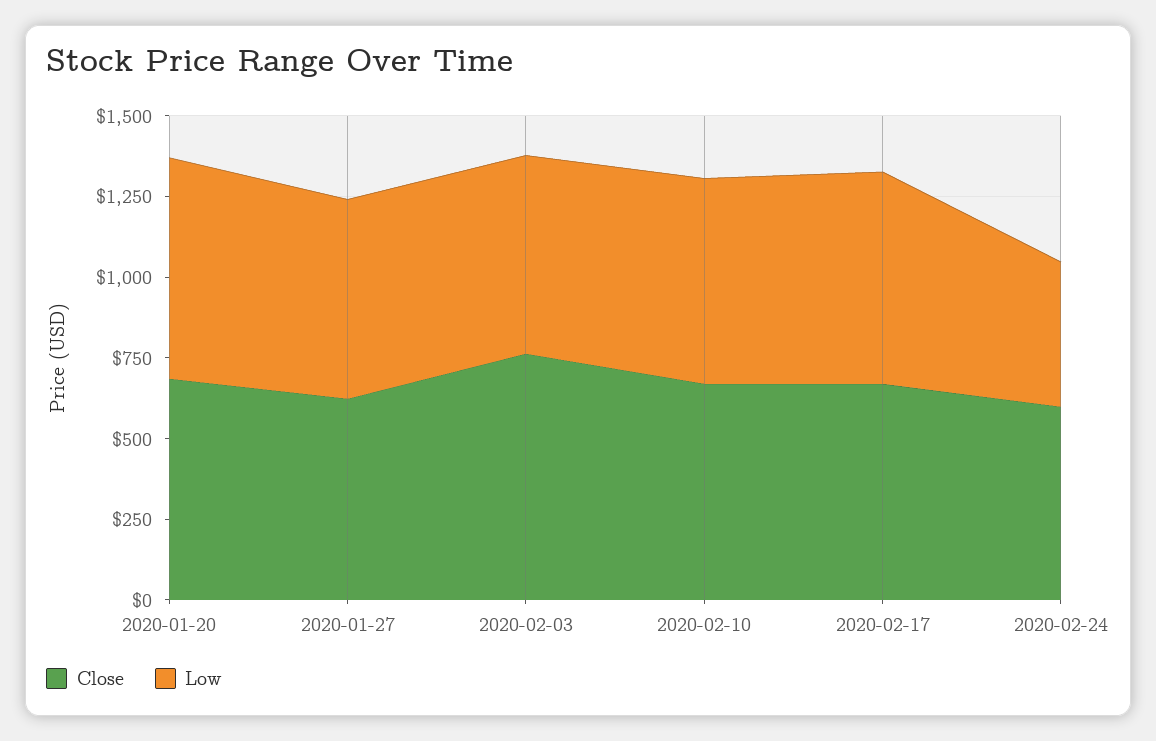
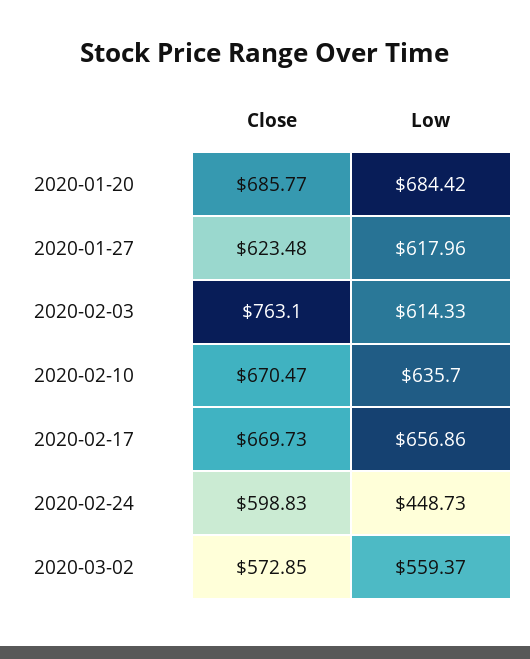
Close, 2020-03-02: none -> 572.85
Low, 2020-03-02: none -> 559.37

